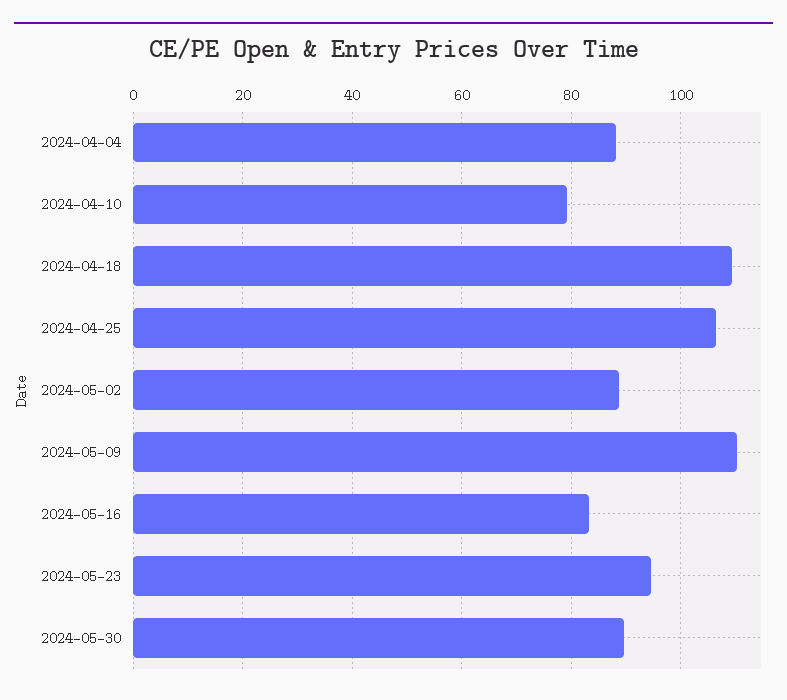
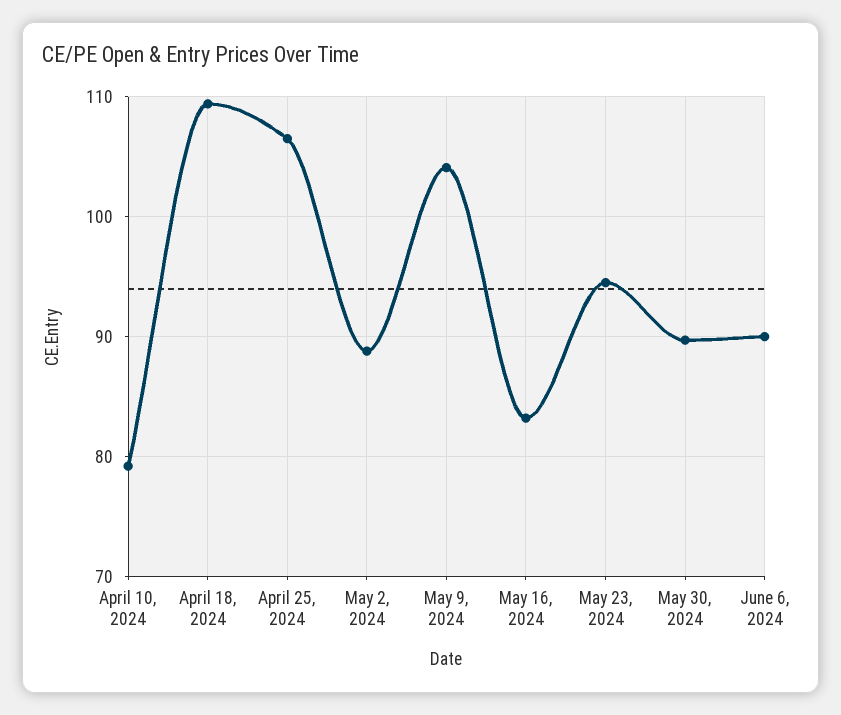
2024-04-04: 88 -> none
2024-05-09: 110 -> 104
June 6, 2024: none -> 90

